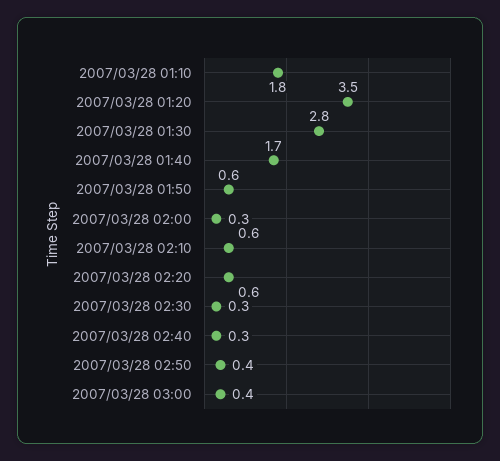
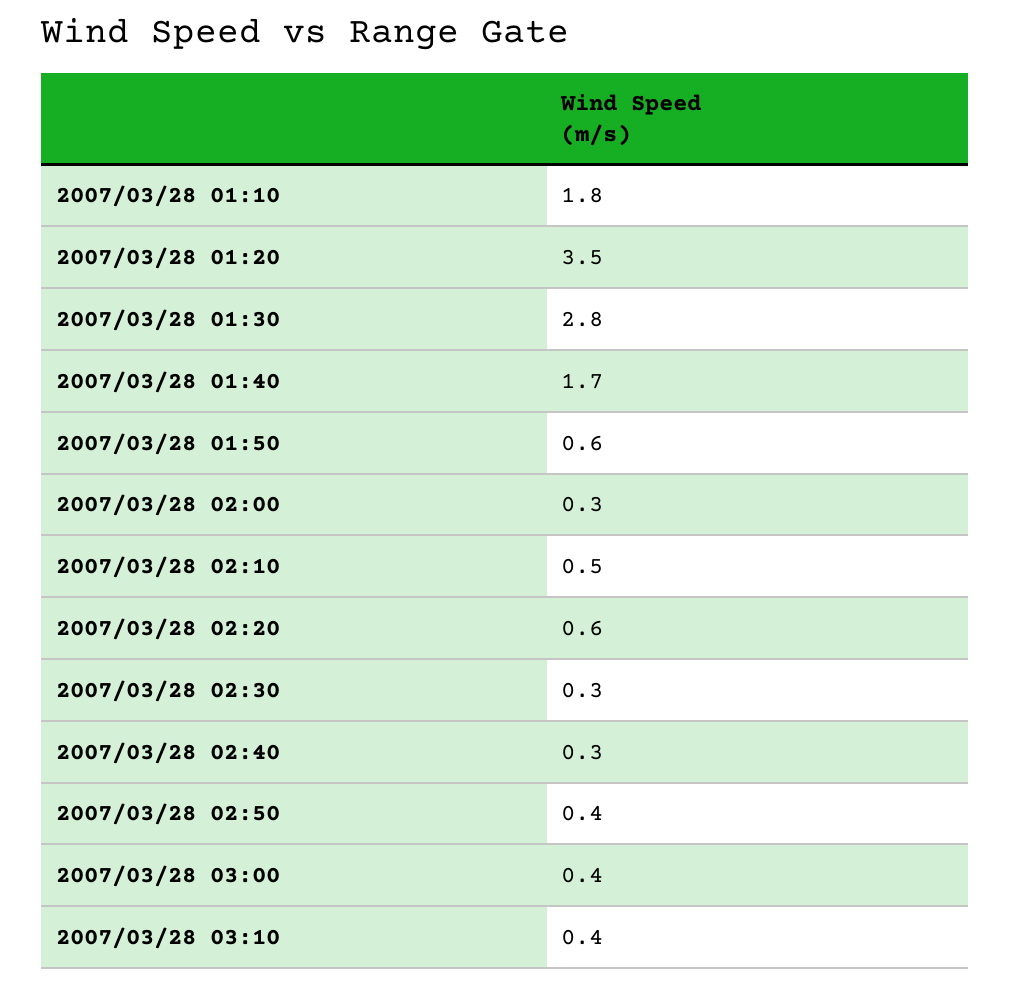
2007/03/28 02:10: 0.6 -> 0.5
2007/03/28 03:10: none -> 0.4

